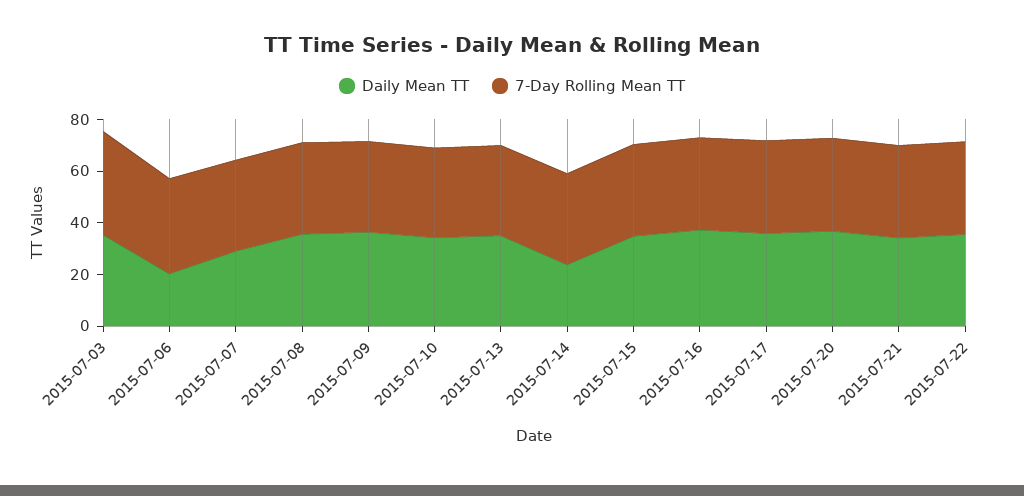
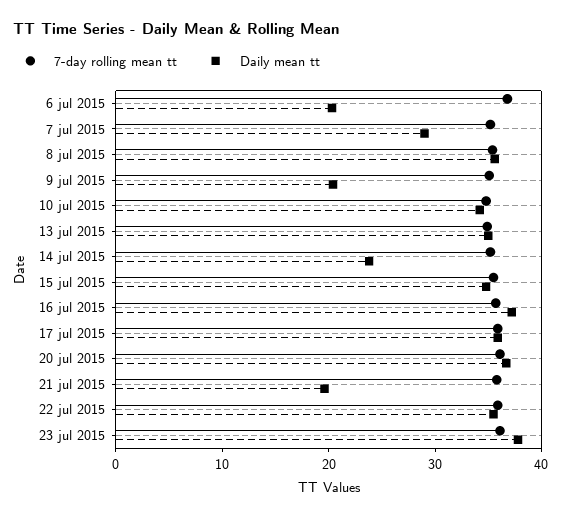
Daily Mean TT, 2015-07-03: 35 -> none
7-Day Rolling Mean TT, 2015-07-03: 40 -> none
Daily Mean TT, 2015-07-09: 35 -> 20
Daily Mean TT, 2015-07-21: 35 -> 20
7-Day Rolling Mean TT, 23 jul 2015: none -> 36
Daily Mean TT, 23 jul 2015: none -> 38

